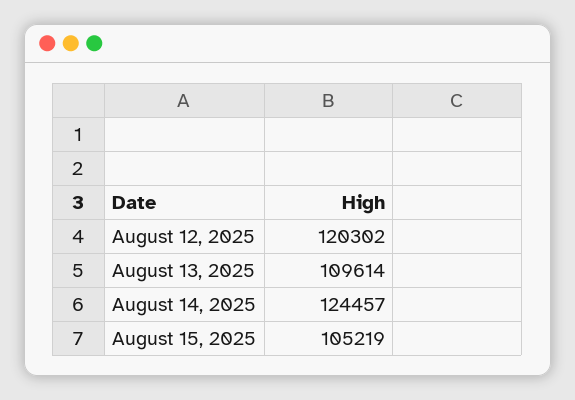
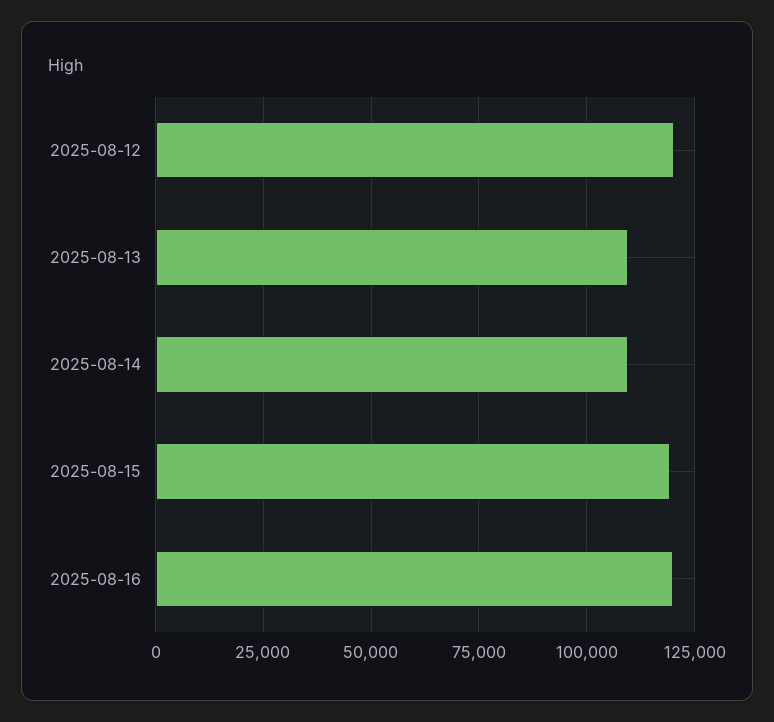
August 14, 2025: 124457 -> 110000
August 15, 2025: 105219 -> 120000
2025-08-16: none -> 120000

